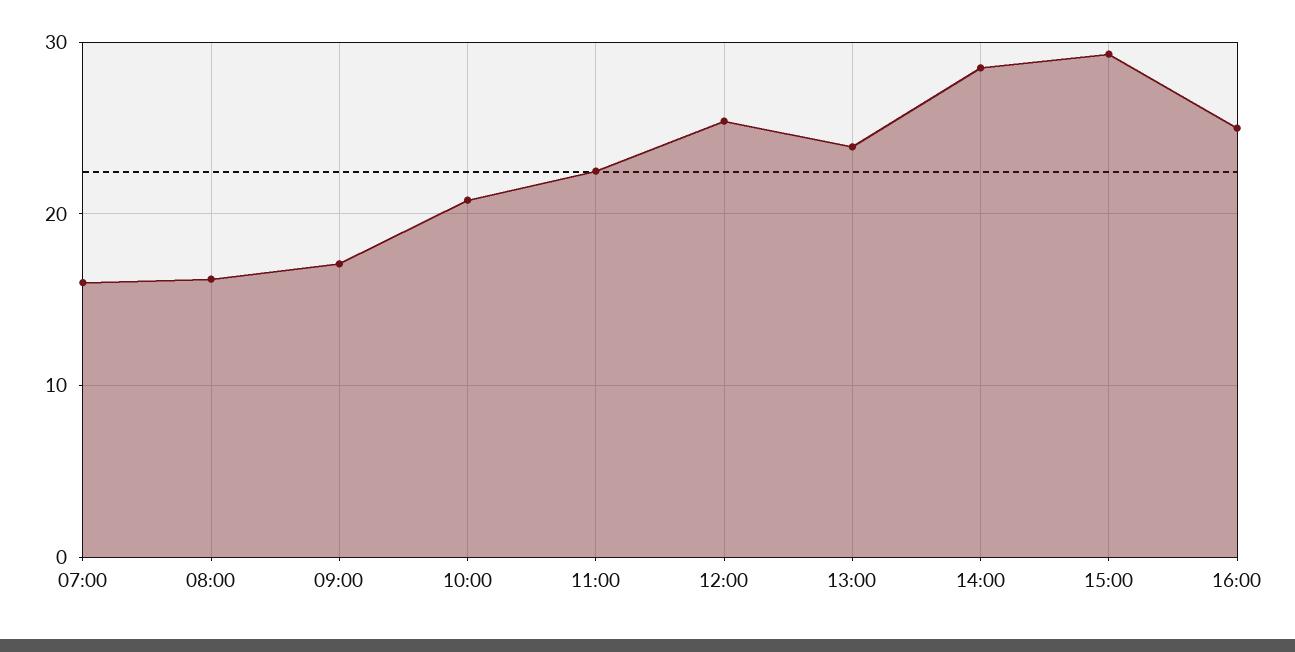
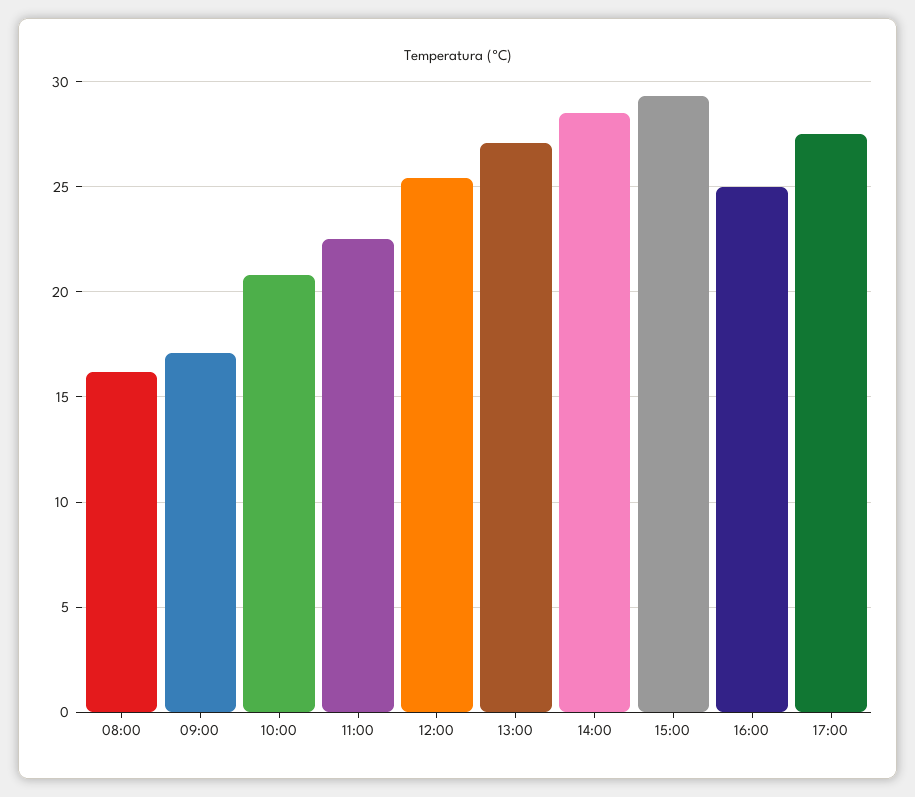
07:00: 16 -> none
13:00: 24 -> 27
17:00: none -> 27.5

